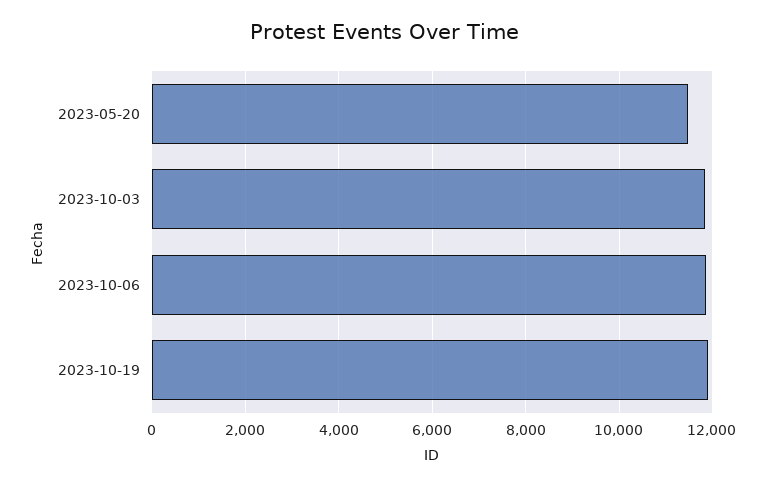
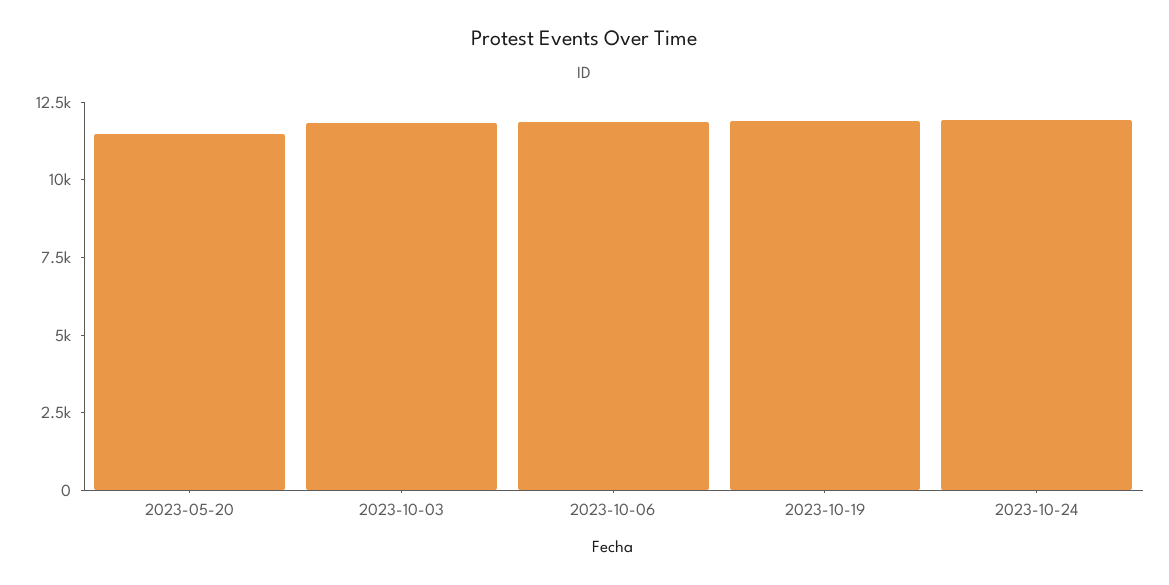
2023-10-24: none -> 12000

